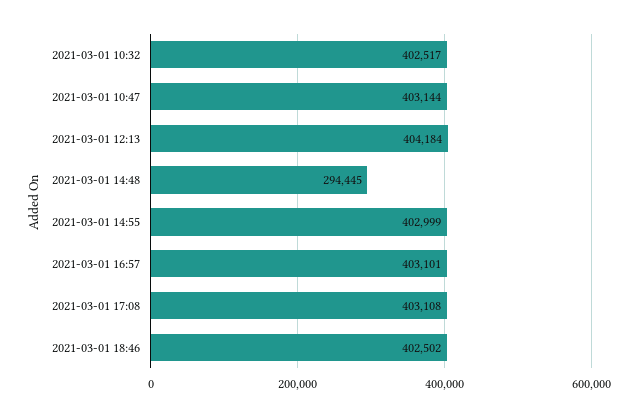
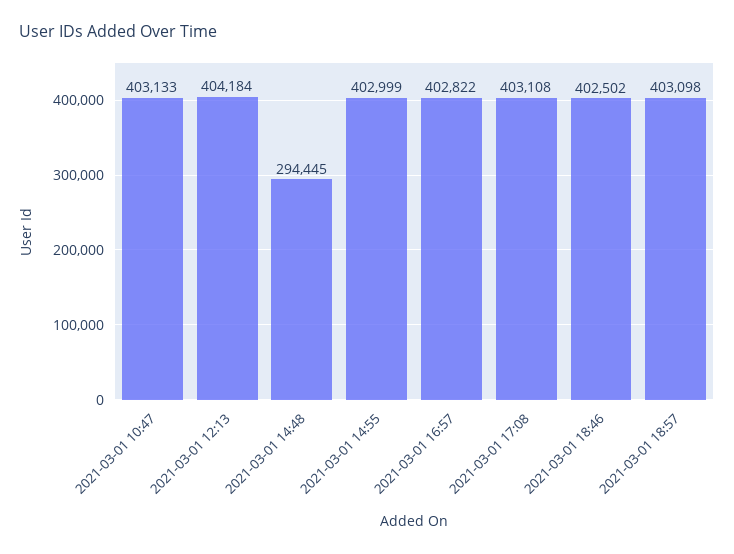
2021-03-01 10:32: 402517 -> none
2021-03-01 10:47: 403144 -> 403133
2021-03-01 16:57: 403101 -> 402822
2021-03-01 18:57: none -> 403098

